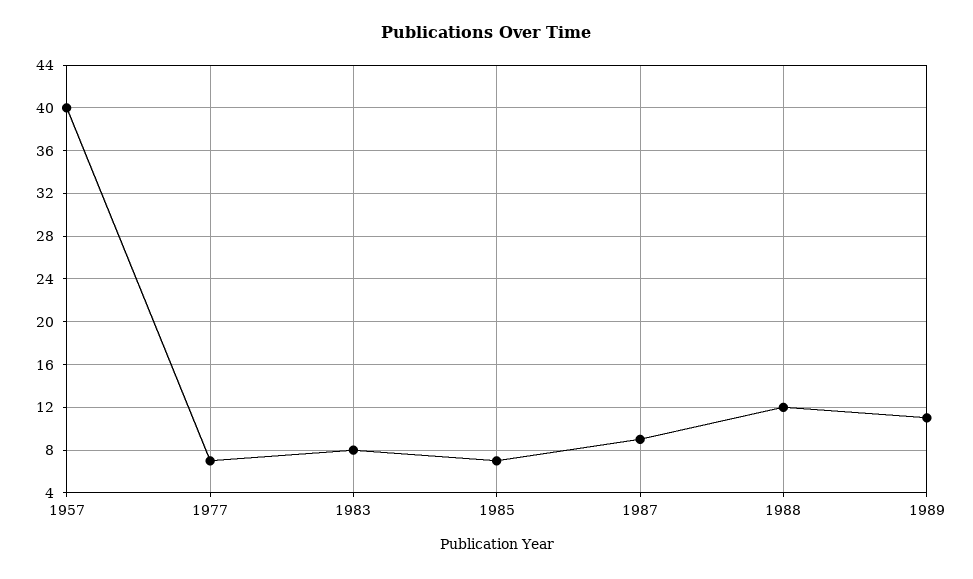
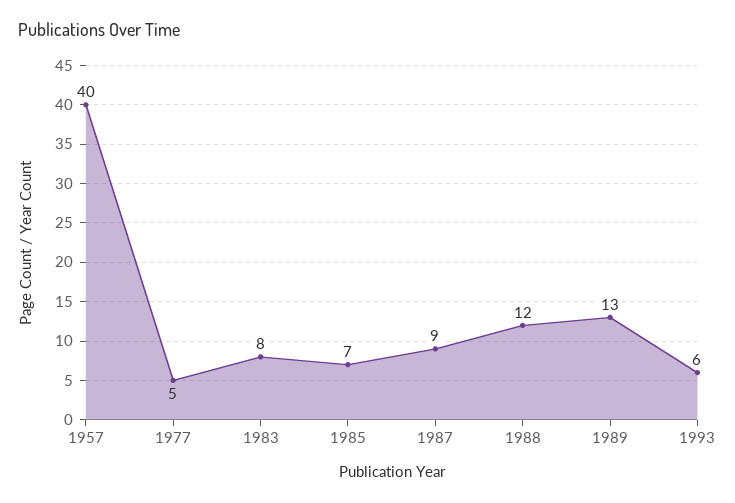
1977: 7 -> 5
1989: 11 -> 13
1993: none -> 6

